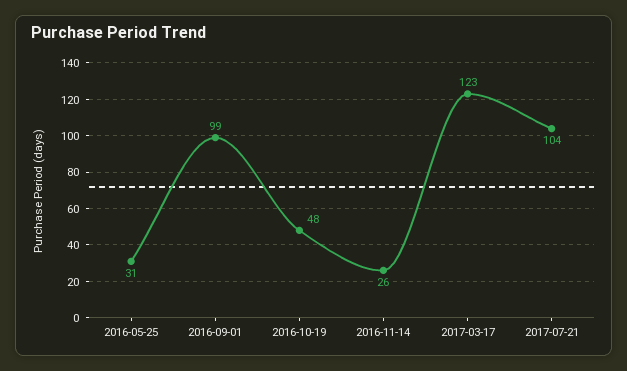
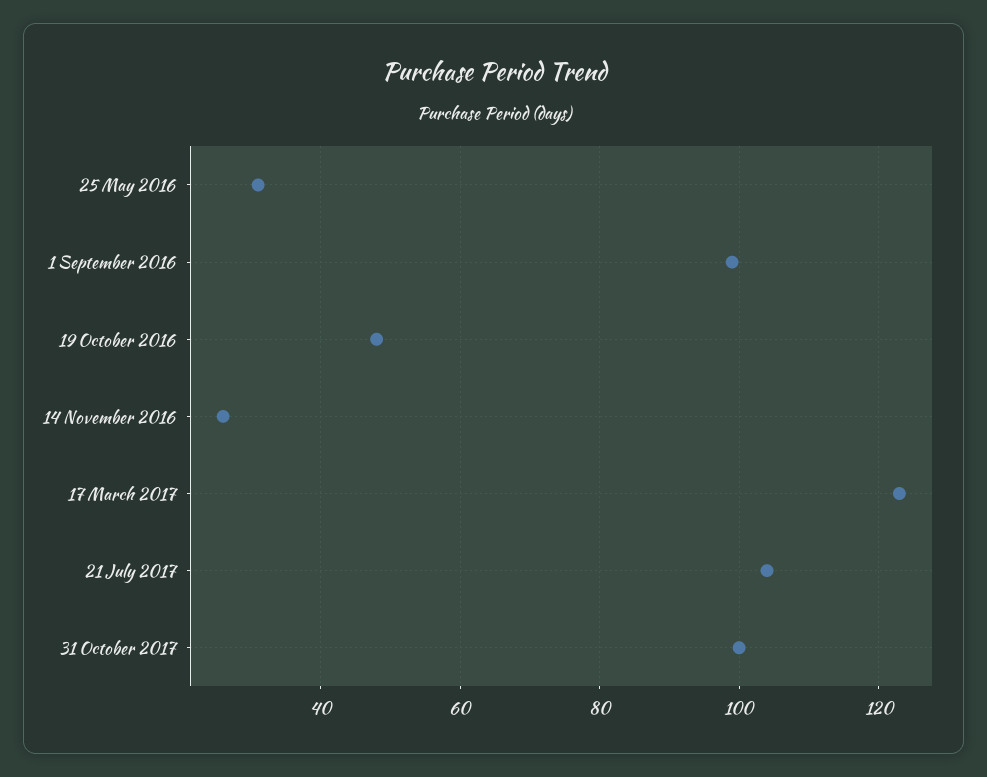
31 October 2017: none -> 100

